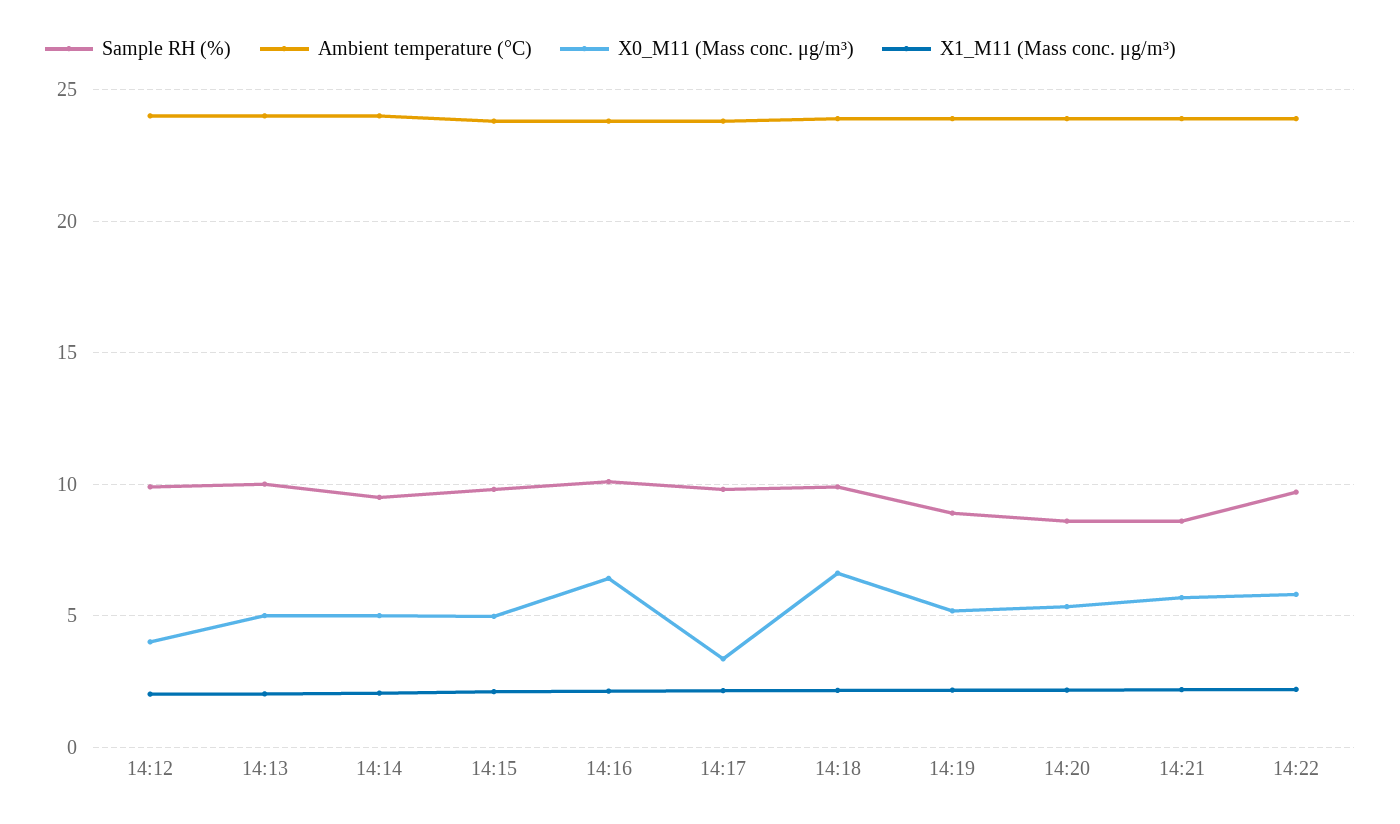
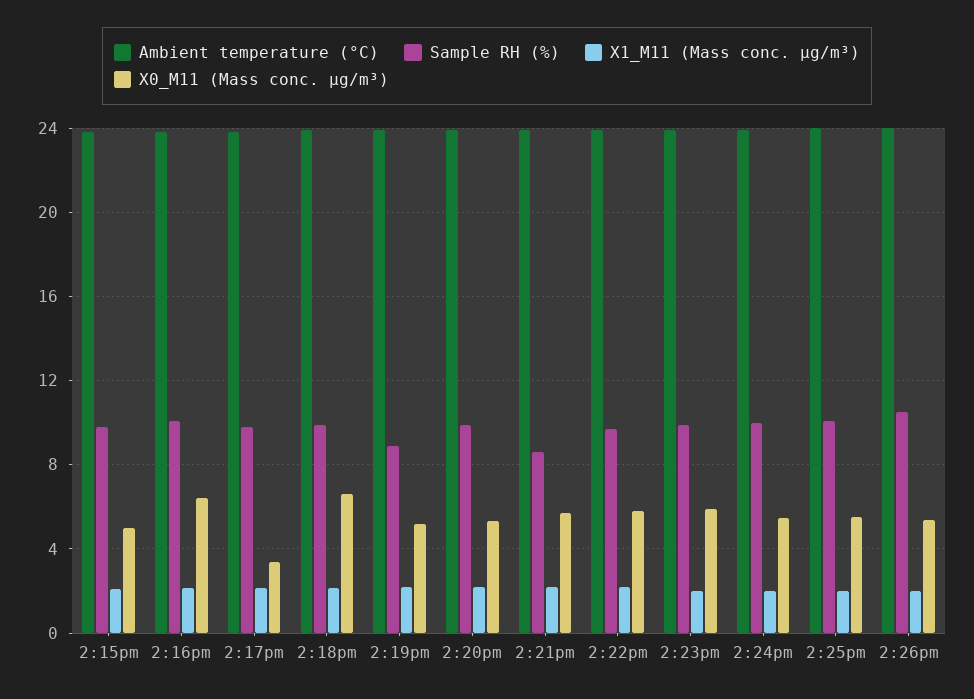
Sample RH (%), 14:12: 10 -> none
Ambient temperature (°C), 14:12: 24 -> none
X0_M11 (Mass conc. μg/m³), 14:12: 4 -> none
X1_M11 (Mass conc. μg/m³), 14:12: 2 -> none
Sample RH (%), 14:13: 10 -> none
Ambient temperature (°C), 14:13: 24 -> none
X0_M11 (Mass conc. μg/m³), 14:13: 5 -> none
X1_M11 (Mass conc. μg/m³), 14:13: 2 -> none
Sample RH (%), 14:14: 9.5 -> none
Ambient temperature (°C), 14:14: 24 -> none
X0_M11 (Mass conc. μg/m³), 14:14: 5 -> none
X1_M11 (Mass conc. μg/m³), 14:14: 2 -> none
Sample RH (%), 14:20: 8.5 -> 10
Ambient temperature (°C), 2:23pm: none -> 24
Sample RH (%), 2:23pm: none -> 10
X1_M11 (Mass conc. μg/m³), 2:23pm: none -> 2
X0_M11 (Mass conc. μg/m³), 2:23pm: none -> 6
Ambient temperature (°C), 2:24pm: none -> 24
Sample RH (%), 2:24pm: none -> 10
X1_M11 (Mass conc. μg/m³), 2:24pm: none -> 2
X0_M11 (Mass conc. μg/m³), 2:24pm: none -> 5.5
Ambient temperature (°C), 2:25pm: none -> 24
Sample RH (%), 2:25pm: none -> 10
X1_M11 (Mass conc. μg/m³), 2:25pm: none -> 2
X0_M11 (Mass conc. μg/m³), 2:25pm: none -> 5.5
Ambient temperature (°C), 2:26pm: none -> 24
Sample RH (%), 2:26pm: none -> 10.5
X1_M11 (Mass conc. μg/m³), 2:26pm: none -> 2
X0_M11 (Mass conc. μg/m³), 2:26pm: none -> 5.5

